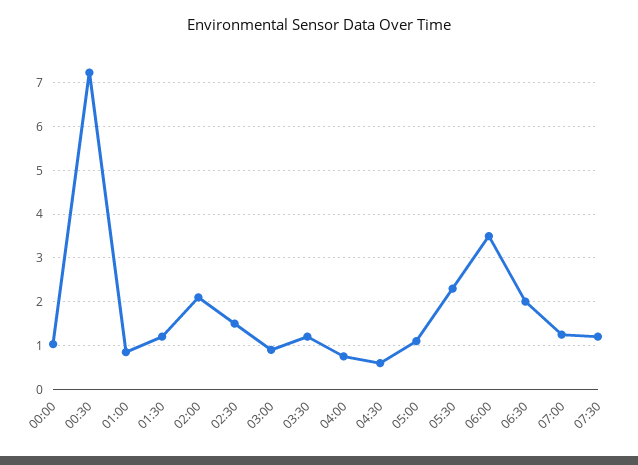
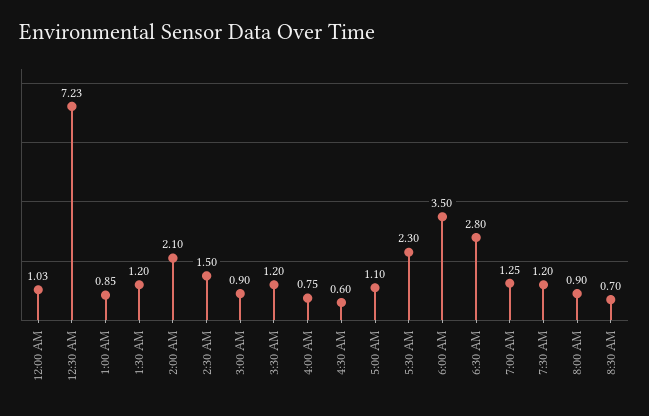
06:30: 2 -> 2.8
8:00 AM: none -> 0.9
8:30 AM: none -> 0.7

